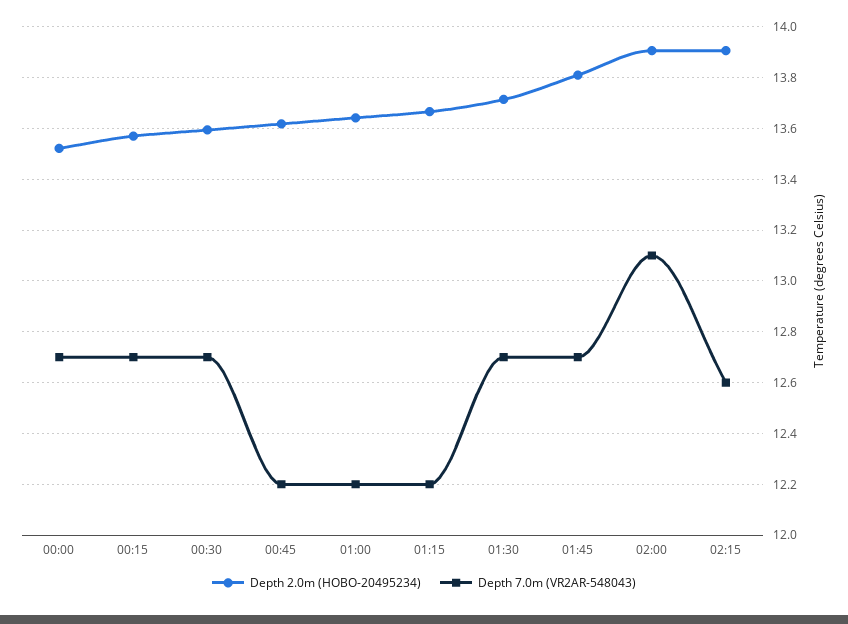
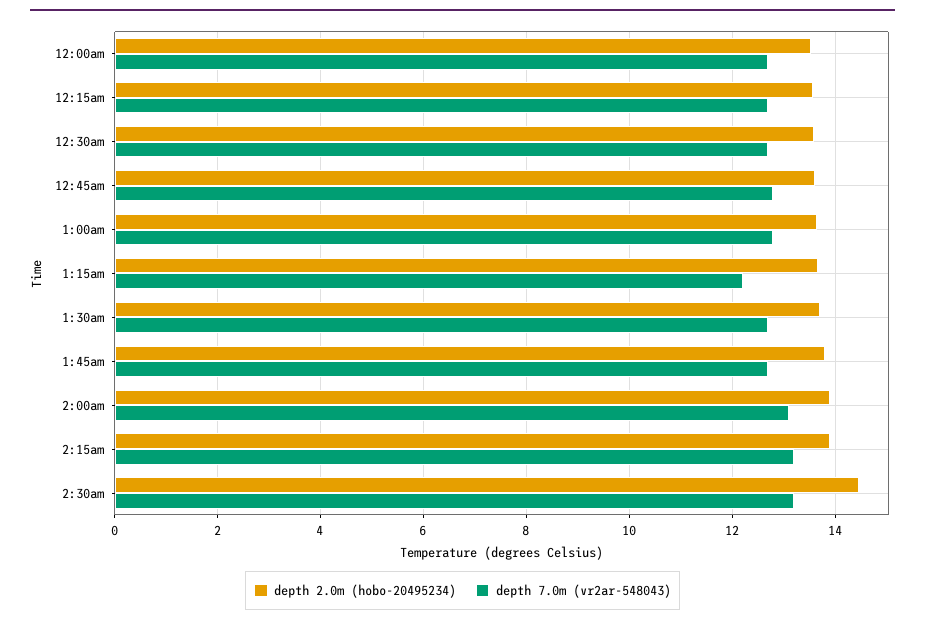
Depth 7.0m (VR2AR-548043), 00:45: 12.2 -> 12.8
Depth 7.0m (VR2AR-548043), 01:00: 12.2 -> 12.8
Depth 7.0m (VR2AR-548043), 02:15: 12.6 -> 13.2
Depth 2.0m (HOBO-20495234), 2:30am: none -> 14.4
Depth 7.0m (VR2AR-548043), 2:30am: none -> 13.2

